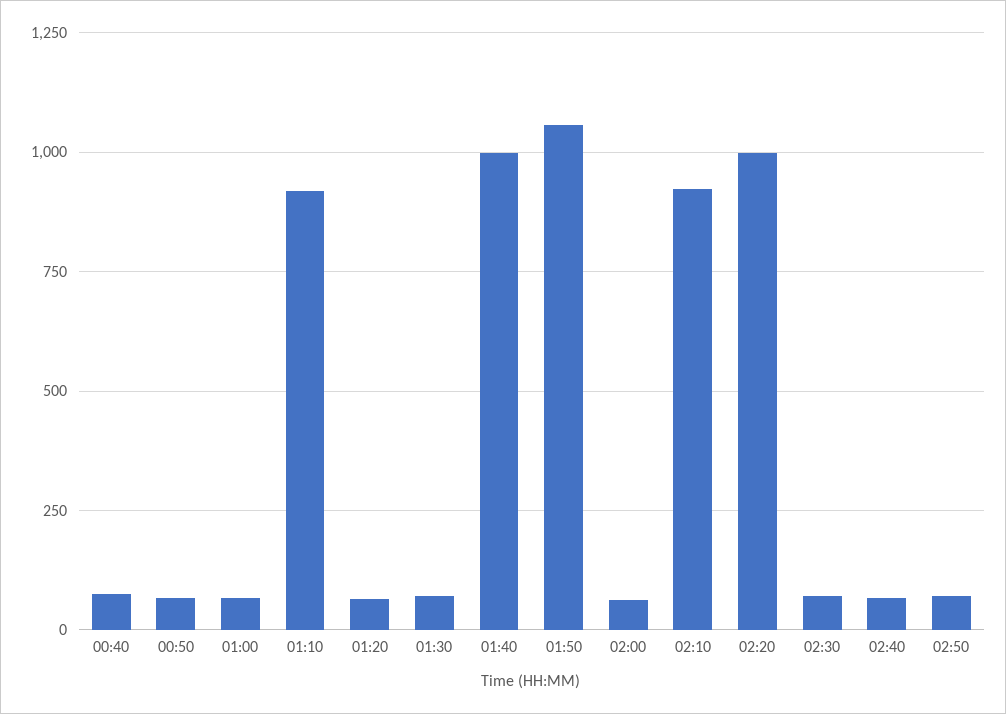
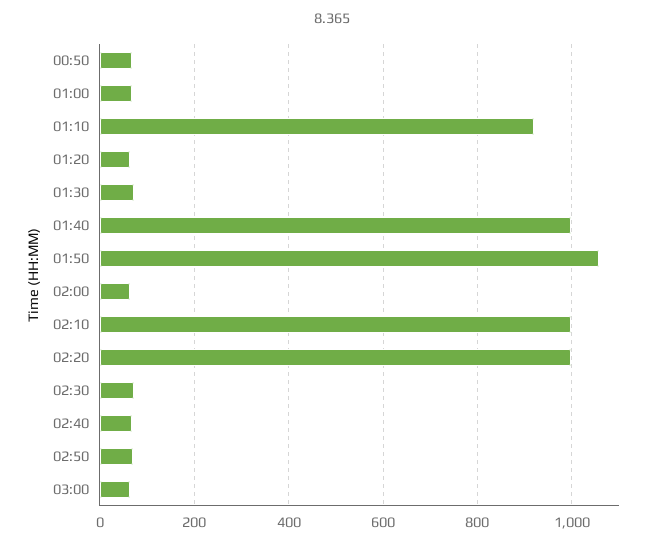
00:40: 75 -> none
02:10: 925 -> 1000
03:00: none -> 60

